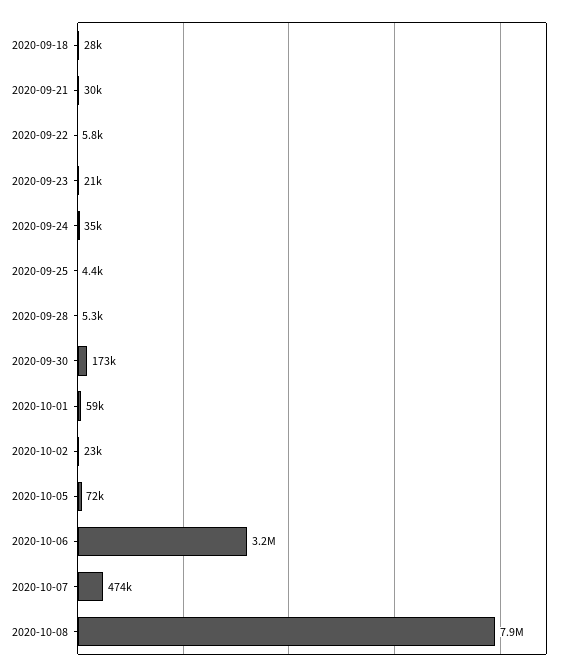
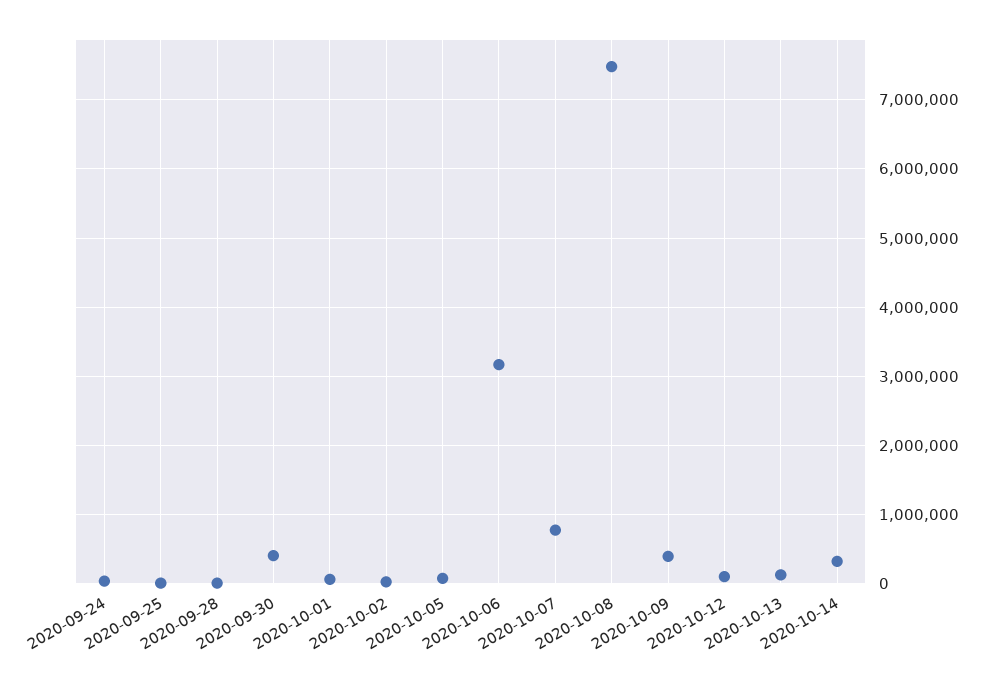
2020-09-18: 28000 -> none
2020-09-21: 30000 -> none
2020-09-22: 5800 -> none
2020-09-23: 21000 -> none
2020-09-30: 173000 -> 400000
2020-10-07: 474000 -> 800000
2020-10-08: 7900000 -> 7500000
2020-10-09: none -> 400000
2020-10-12: none -> 100000
2020-10-13: none -> 100000
2020-10-14: none -> 300000

